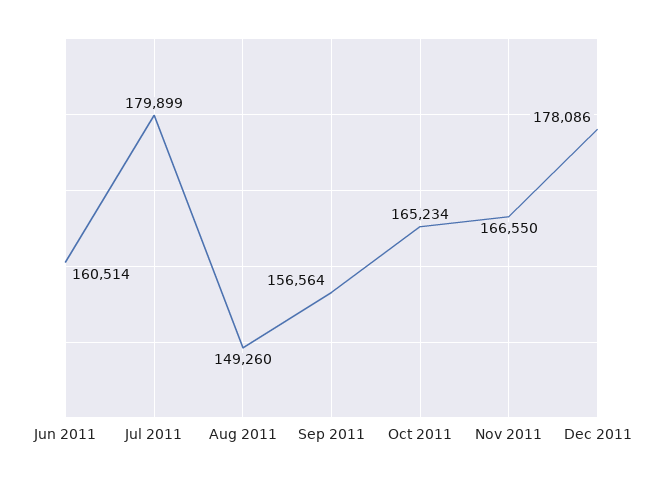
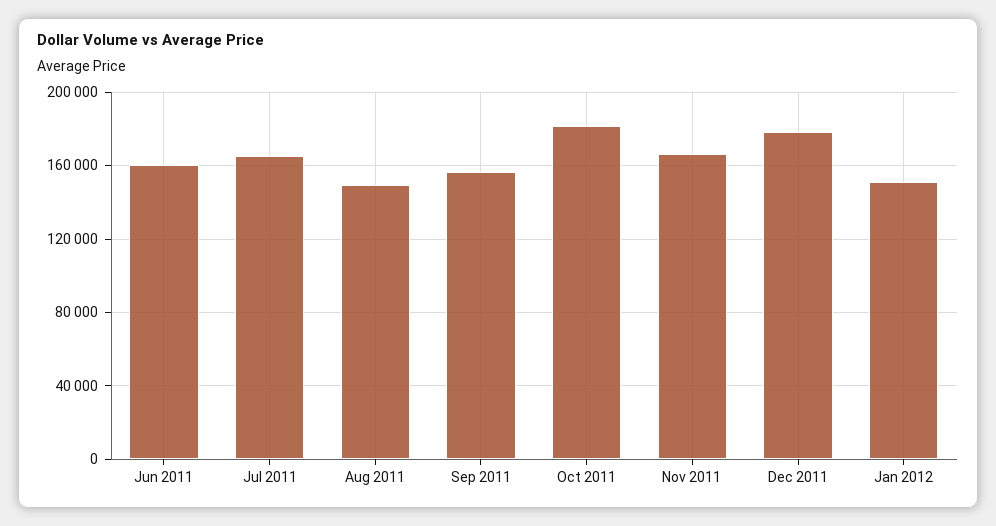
Jul 2011: 179899 -> 165000
Oct 2011: 165234 -> 180000
Jan 2012: none -> 150000

